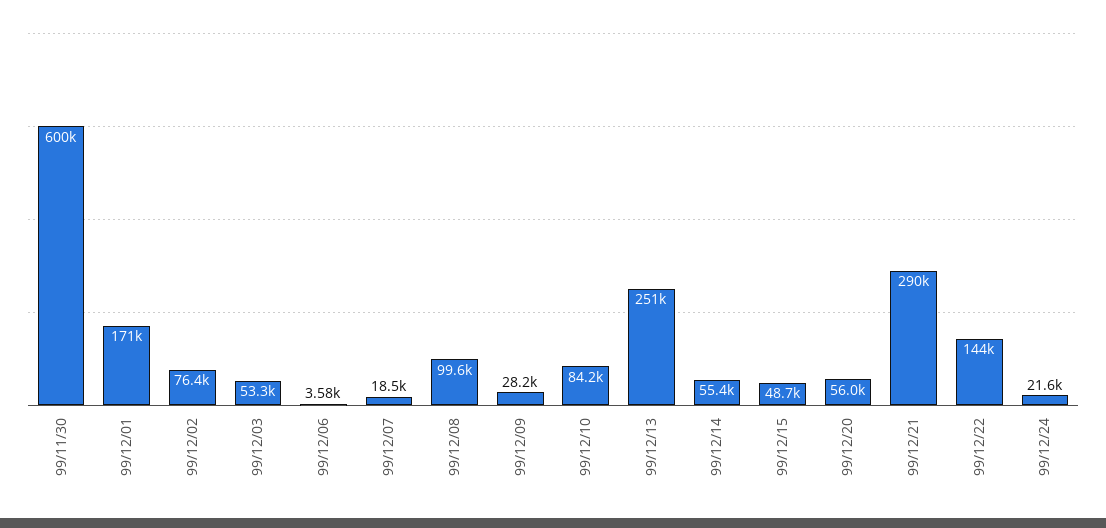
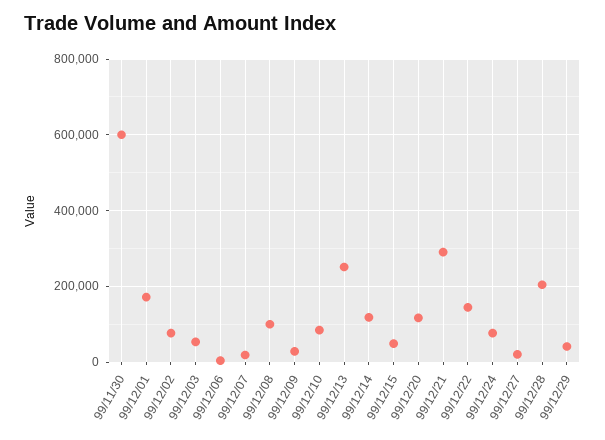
99/12/14: 55400 -> 120000
99/12/20: 56000 -> 120000
99/12/24: 21600 -> 80000
99/12/27: none -> 20000
99/12/28: none -> 200000
99/12/29: none -> 40000

